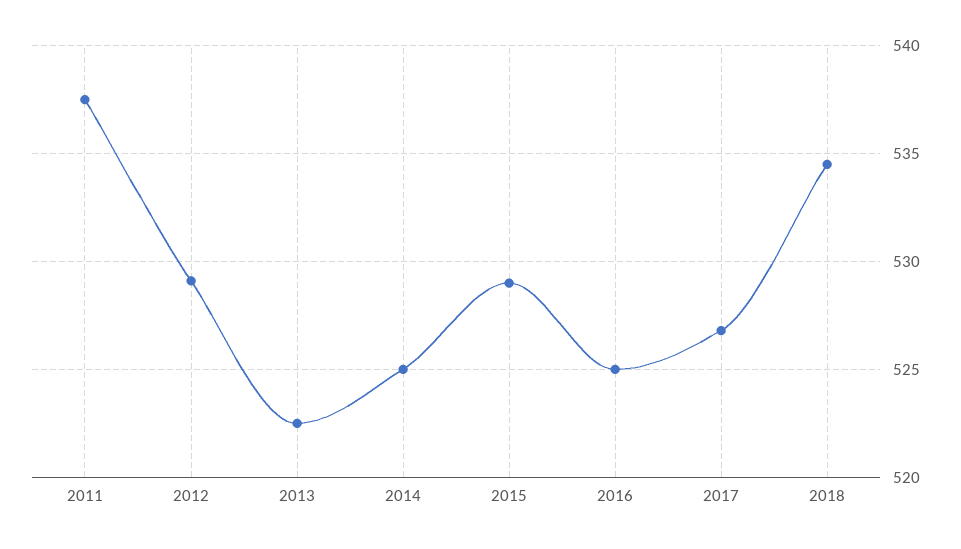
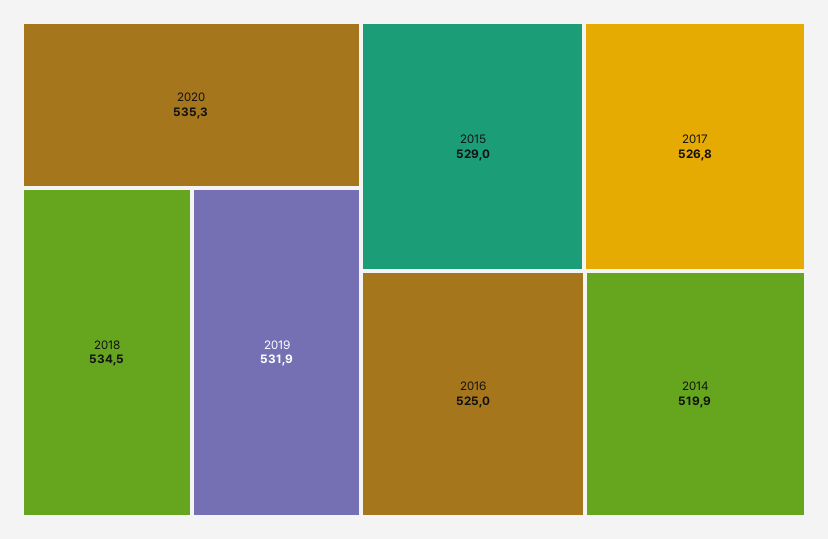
2011: 537.5 -> none
2012: 529 -> none
2013: 522.5 -> none
2014: 525 -> 519.9
2020: none -> 535.3
2019: none -> 531.9

